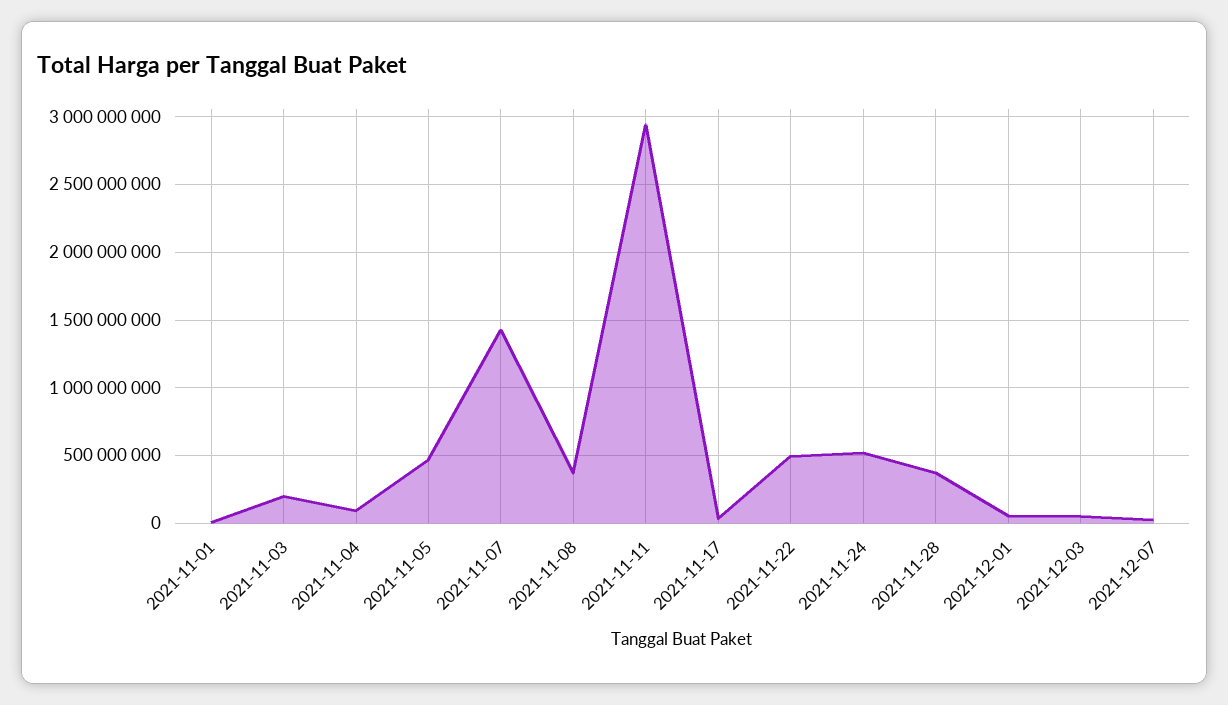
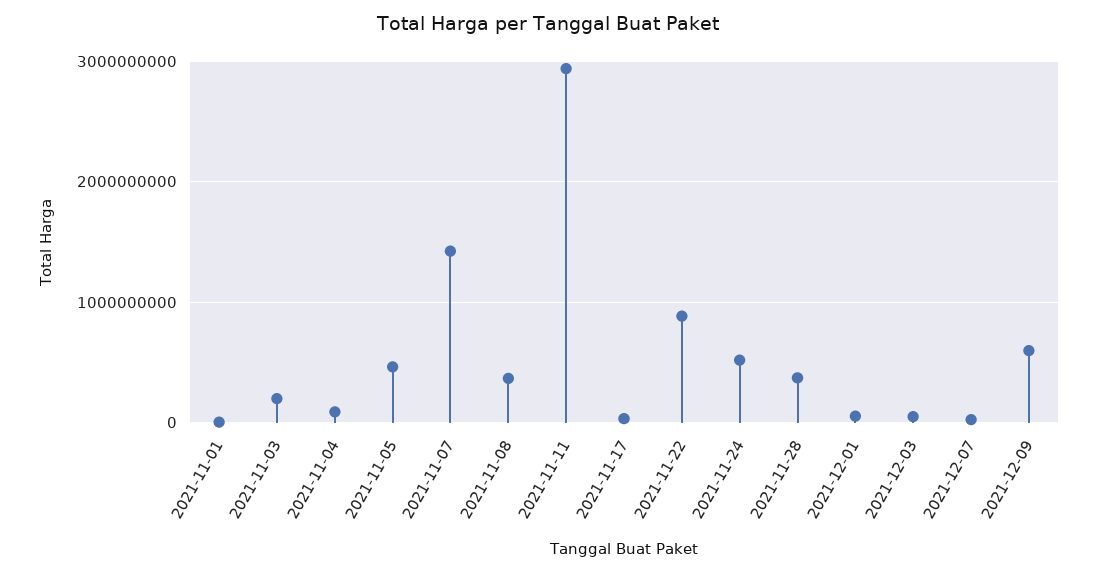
2021-11-22: 500000000 -> 900000000
2021-12-09: none -> 600000000

